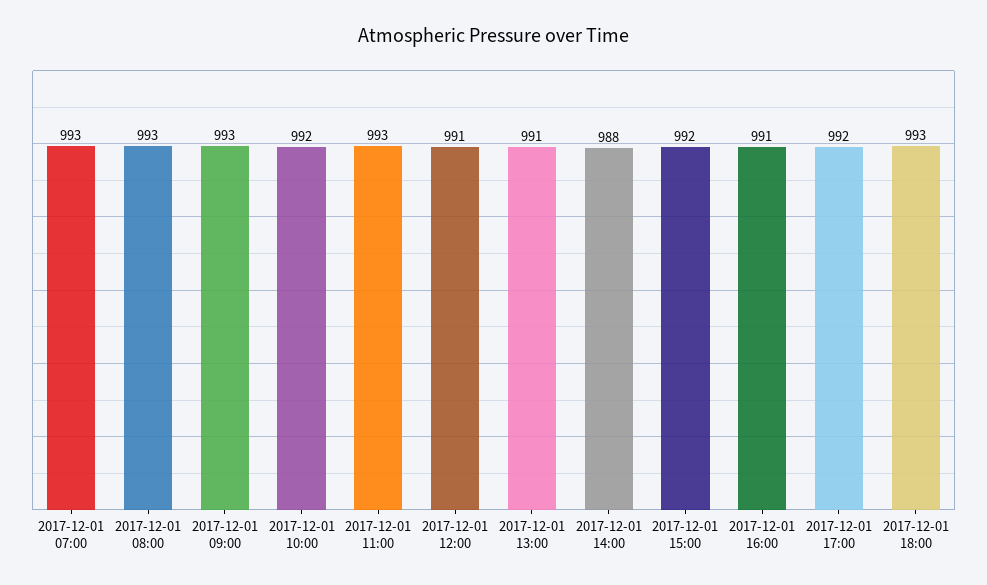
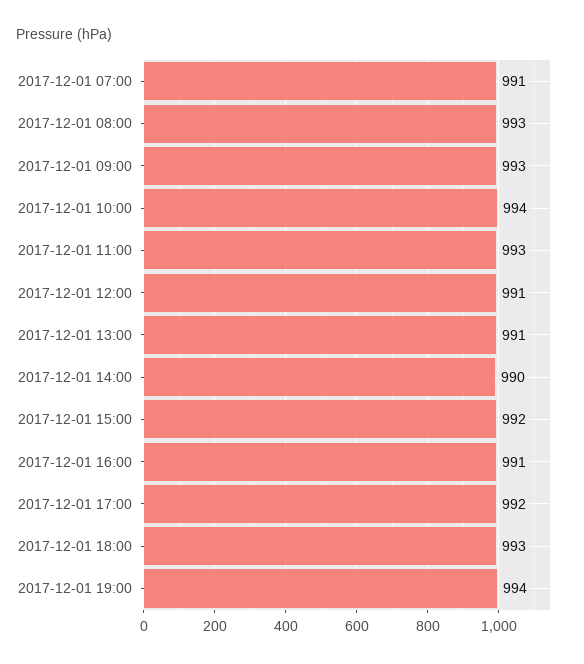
2017-12-01 07:00: 993 -> 991
2017-12-01 10:00: 992 -> 994
2017-12-01 14:00: 988 -> 990
2017-12-01 19:00: none -> 994

